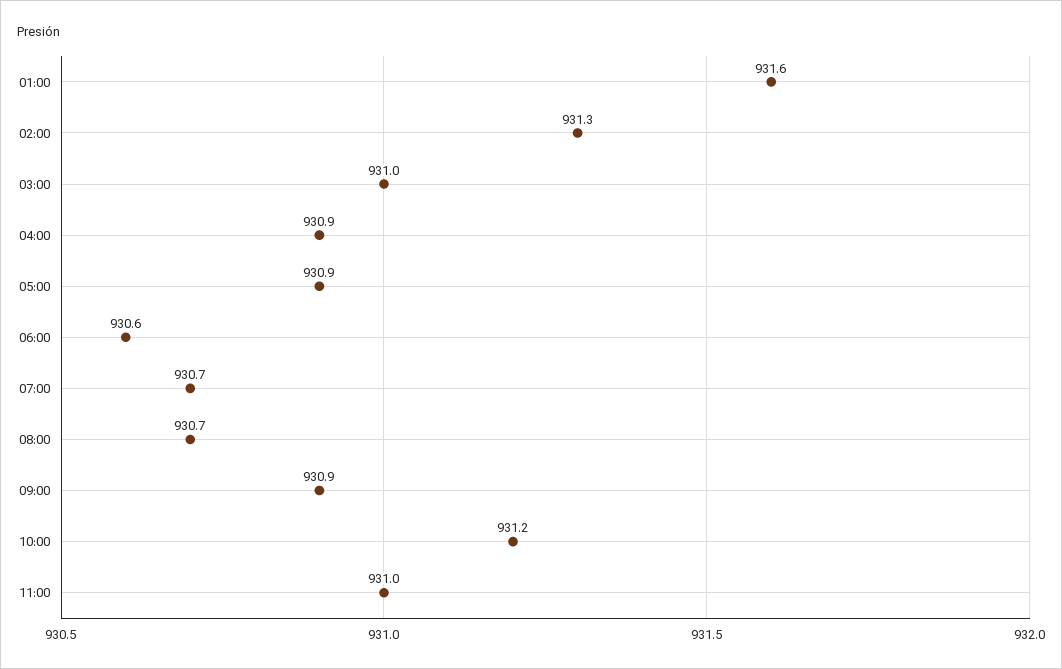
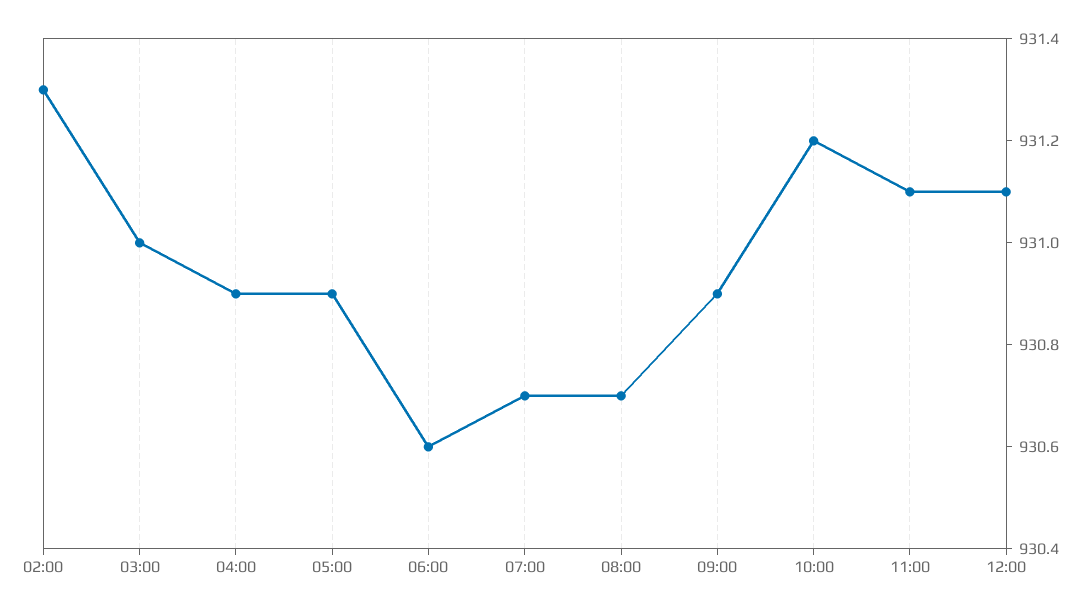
01:00: 931.6 -> none
11:00: 931 -> 931.1
12:00: none -> 931.1

